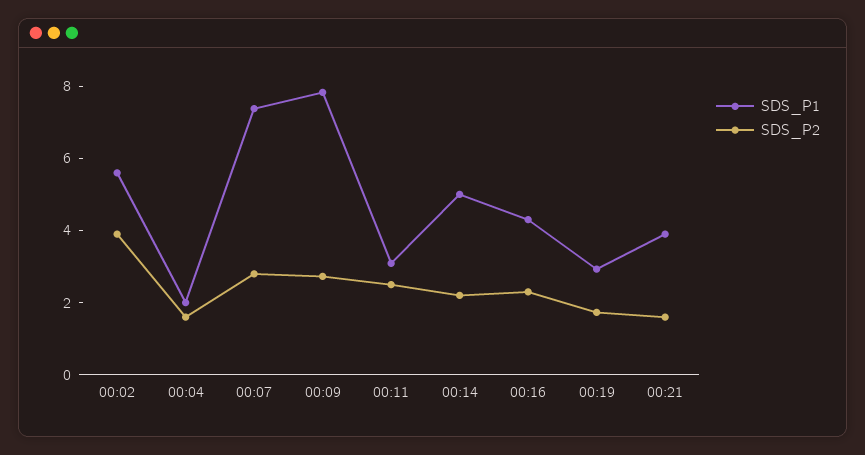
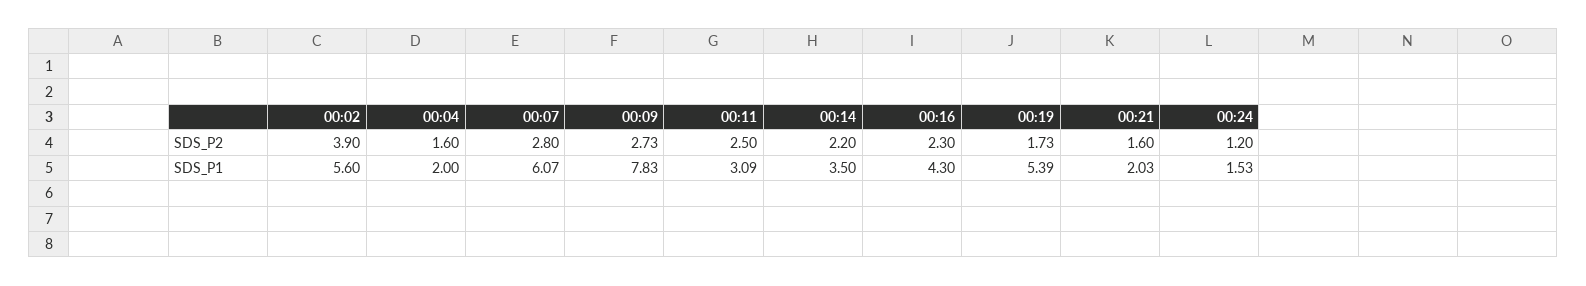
SDS_P1, 00:07: 7.5 -> 6.07
SDS_P1, 00:14: 5 -> 3.5
SDS_P1, 00:19: 3 -> 5.39
SDS_P1, 00:21: 4 -> 2.03
SDS_P2, 00:24: none -> 1.2
SDS_P1, 00:24: none -> 1.53

